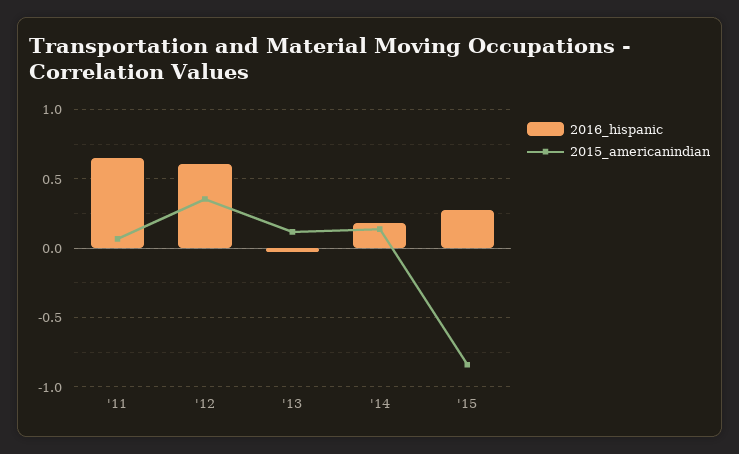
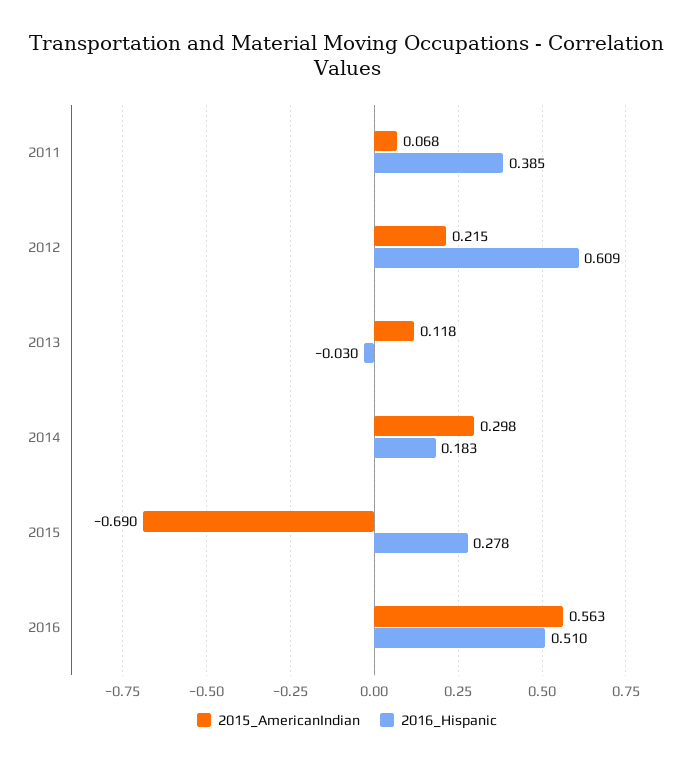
2016_hispanic, '11: 0.65 -> 0.385
2015_americanindian, '12: 0.35 -> 0.215
2015_americanindian, '14: 0.15 -> 0.298
2015_americanindian, '15: -0.85 -> -0.69
2015_americanindian, 2016: none -> 0.563
2016_hispanic, 2016: none -> 0.51

